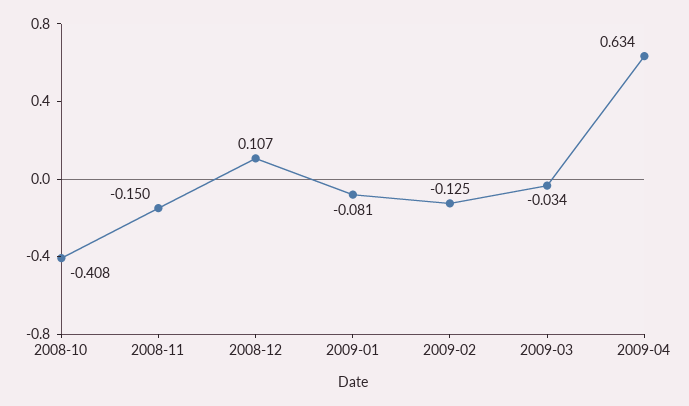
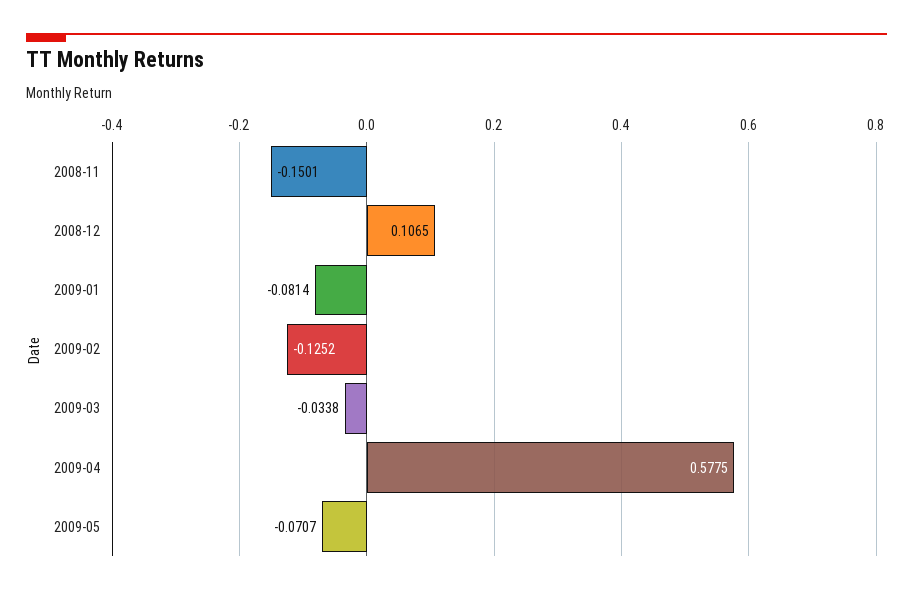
2008-10: -0.408 -> none
2009-04: 0.634 -> 0.5775
2009-05: none -> -0.0707

